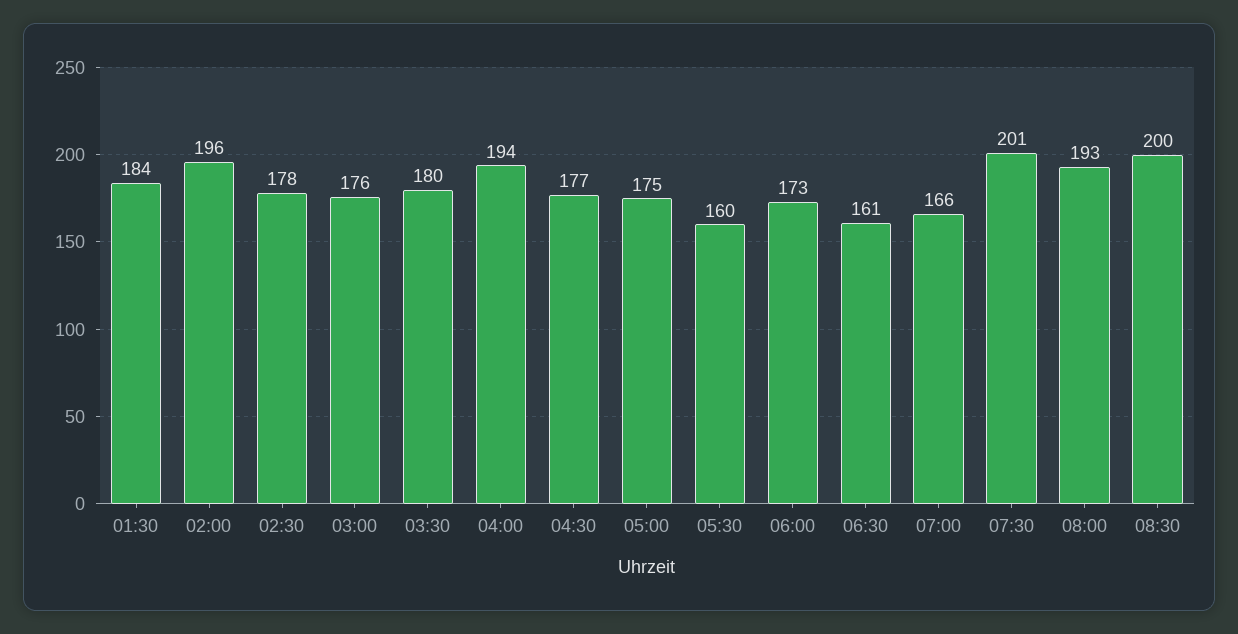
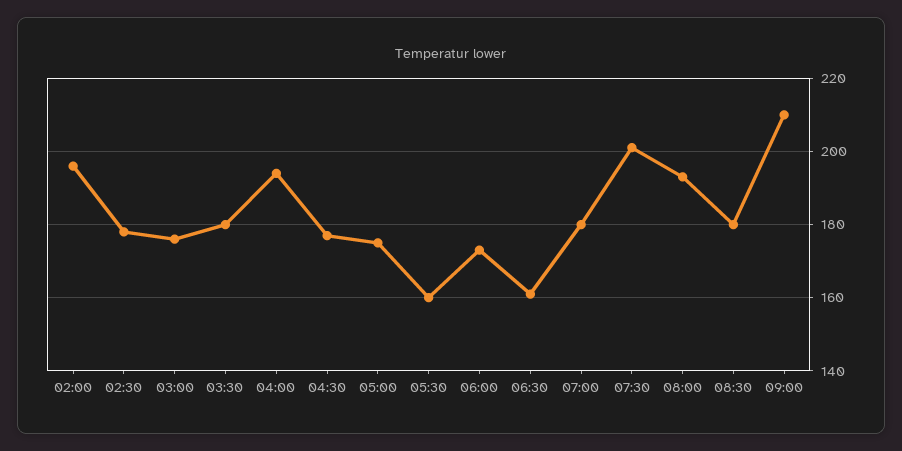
01:30: 184 -> none
07:00: 166 -> 180
08:30: 200 -> 180
09:00: none -> 210

